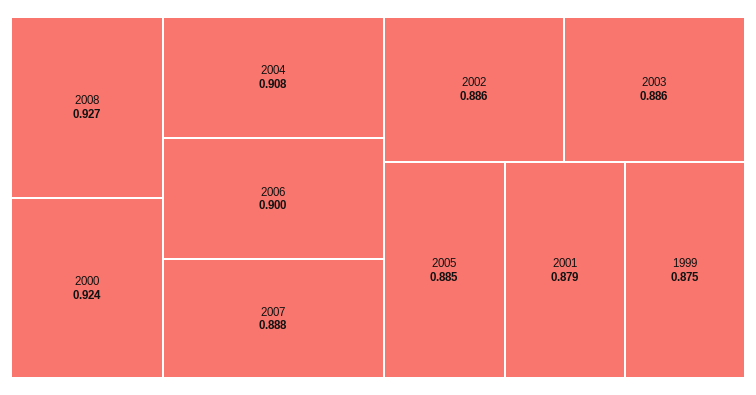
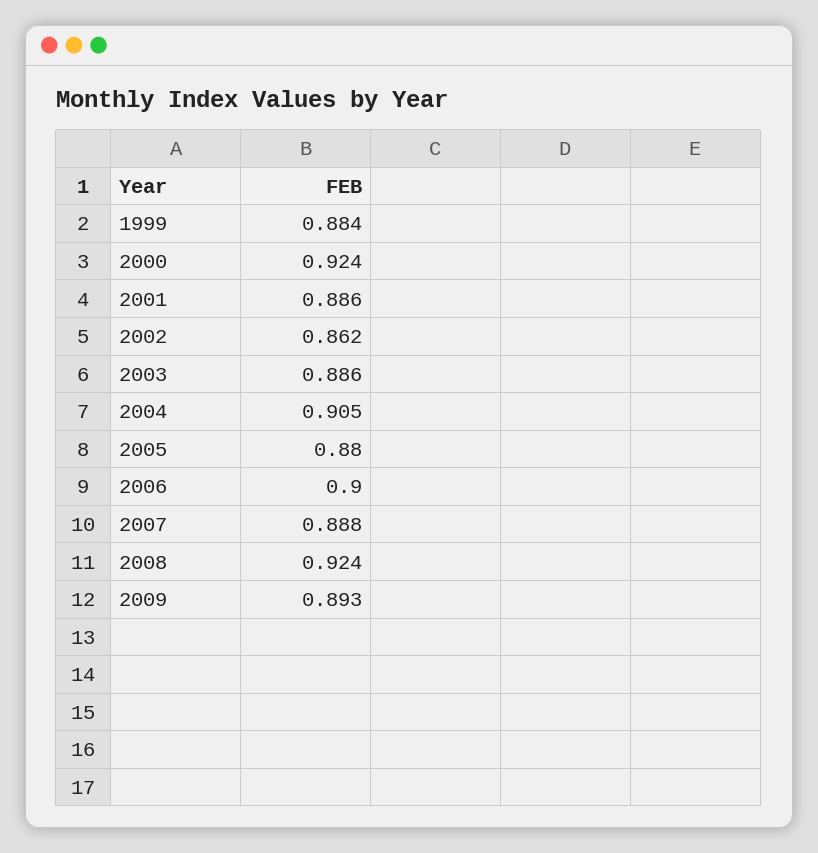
2008: 0.927 -> 0.924
2004: 0.908 -> 0.905
2002: 0.886 -> 0.862
2005: 0.885 -> 0.88
2001: 0.879 -> 0.886
1999: 0.875 -> 0.884
2009: none -> 0.893

